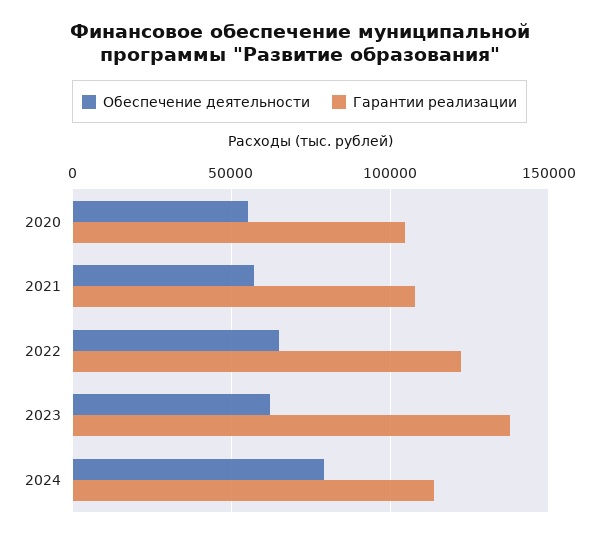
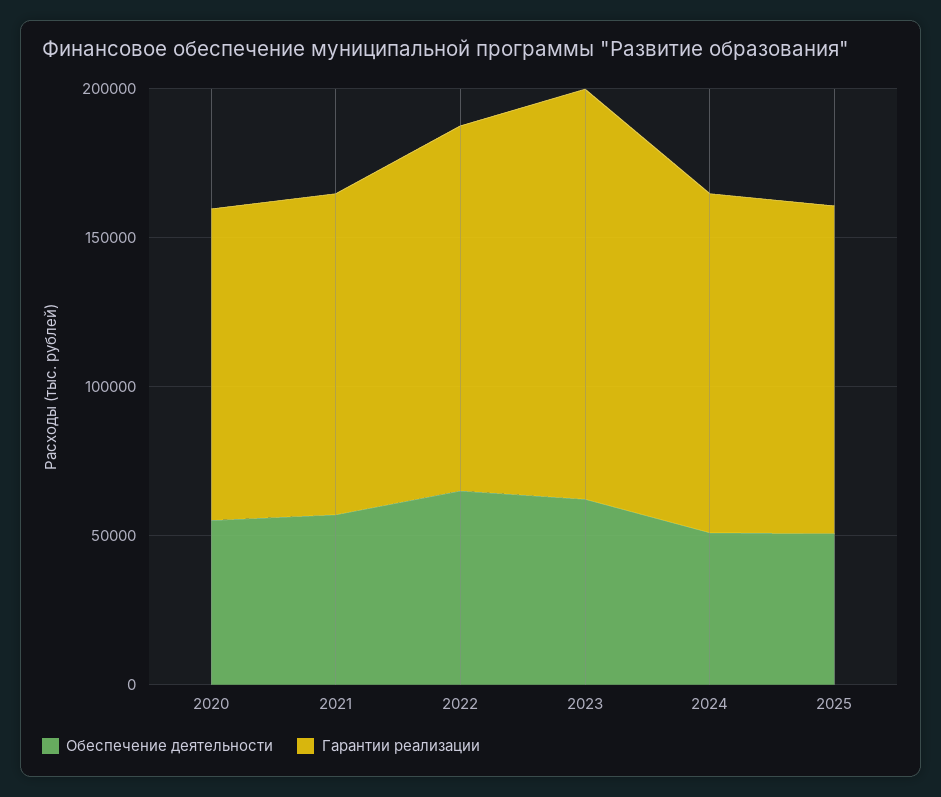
Обеспечение деятельности, 2024: 80000 -> 50000
Обеспечение деятельности, 2025: none -> 50000
Гарантии реализации, 2025: none -> 110000

